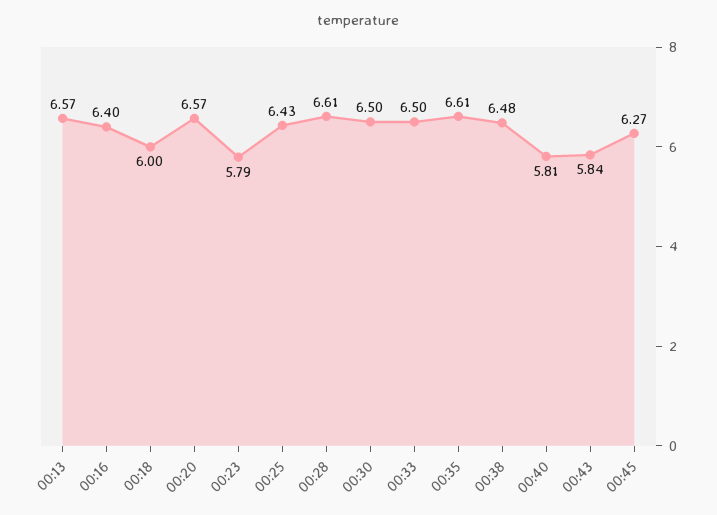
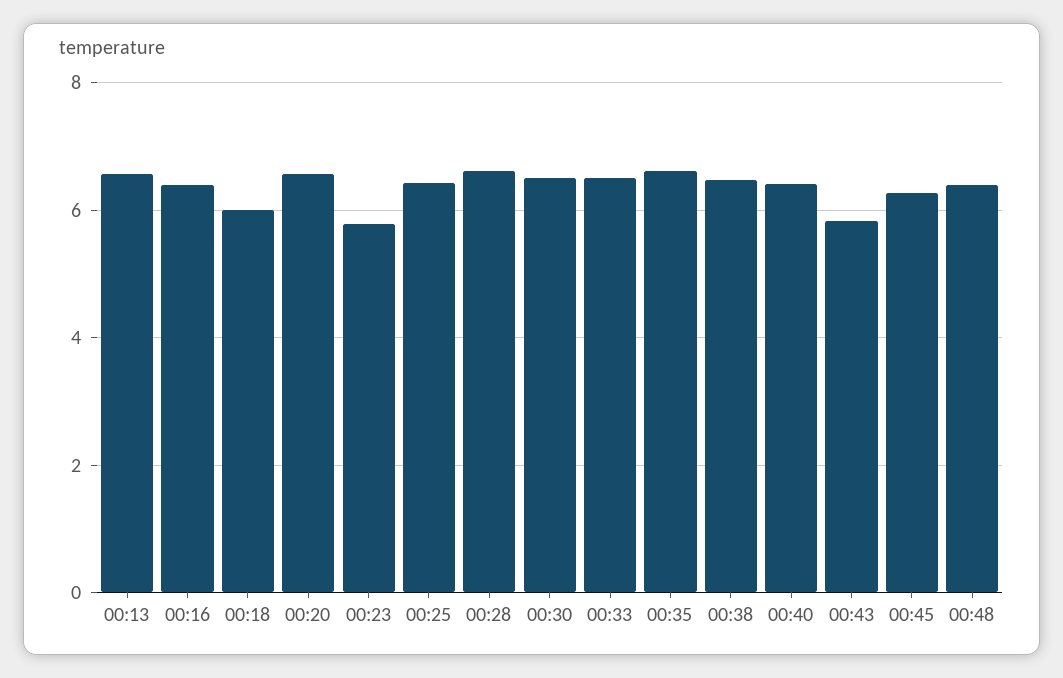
00:40: 5.81 -> 6.4
00:48: none -> 6.4

